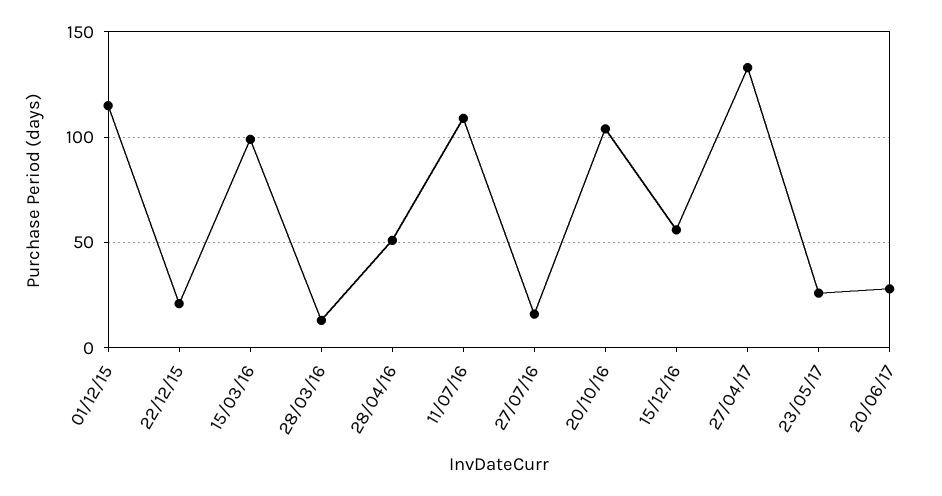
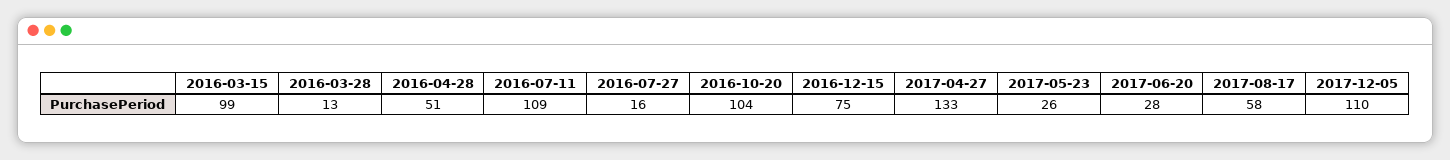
01/12/15: 115 -> none
22/12/15: 20 -> none
15/12/16: 55 -> 75
2017-08-17: none -> 58
2017-12-05: none -> 110

